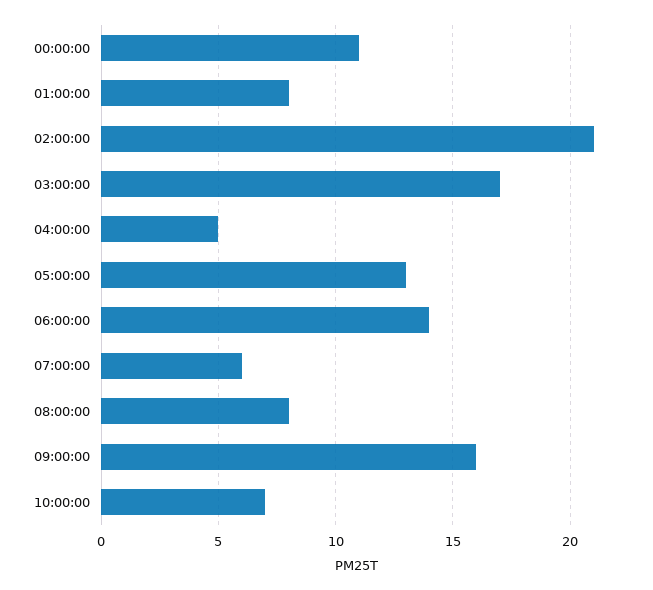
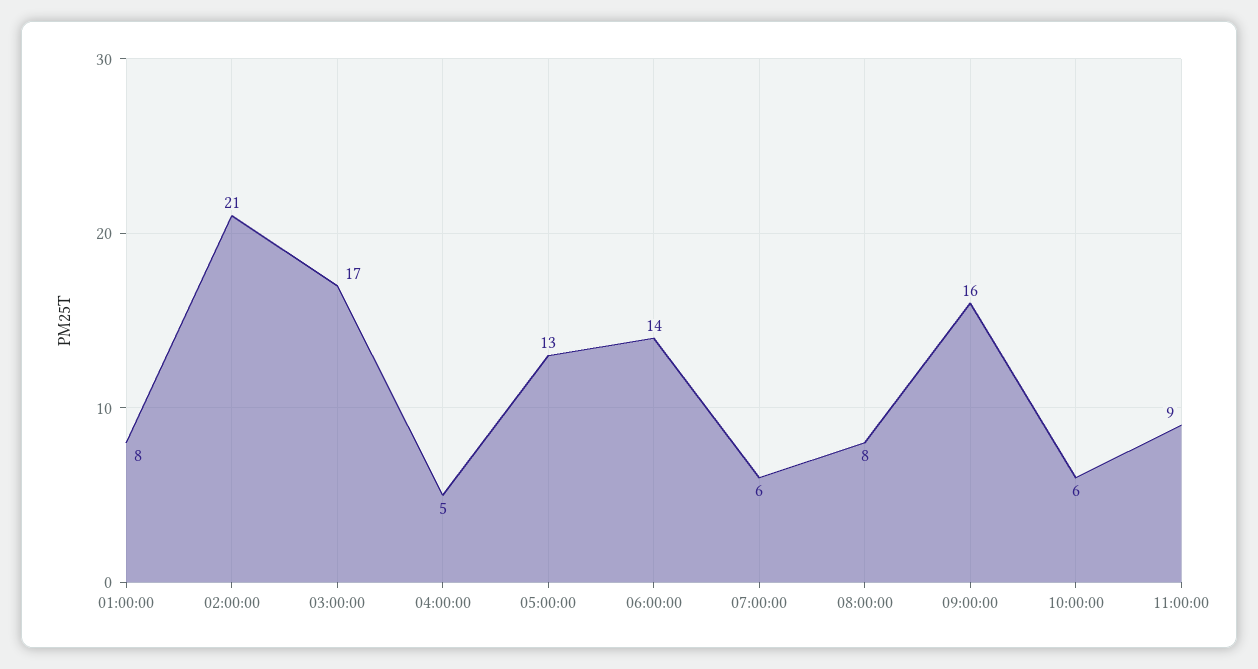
00:00:00: 11 -> none
10:00:00: 7 -> 6
11:00:00: none -> 9

